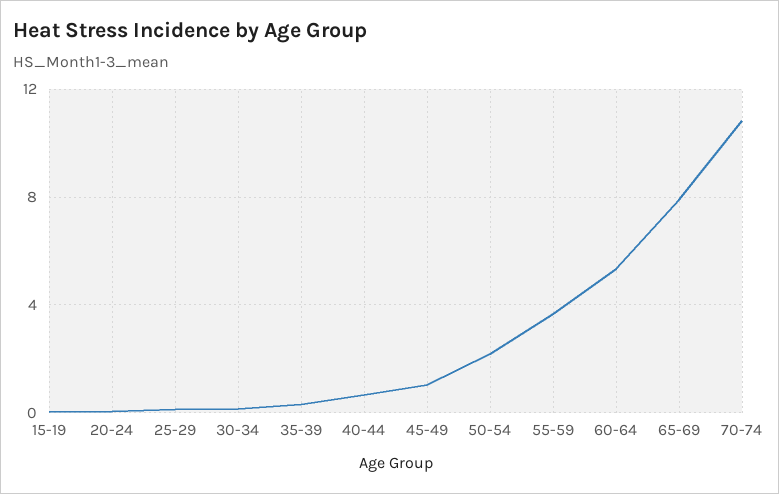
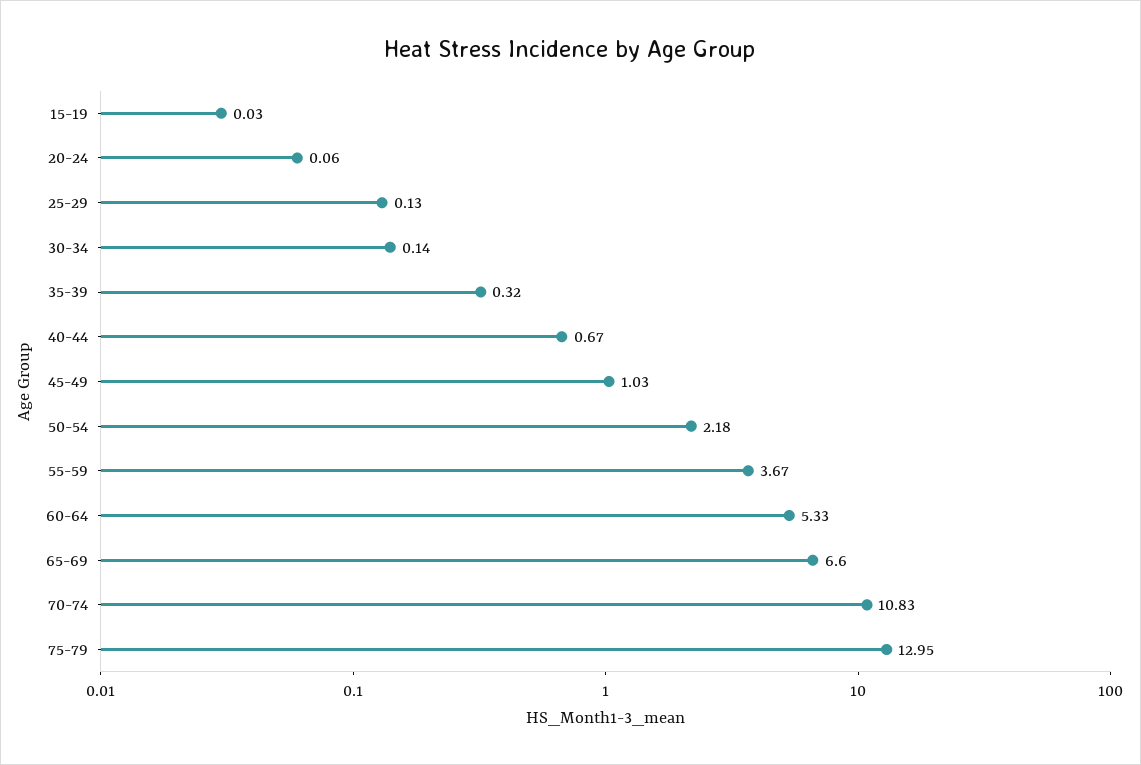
65-69: 8 -> 6.6
75-79: none -> 12.95

